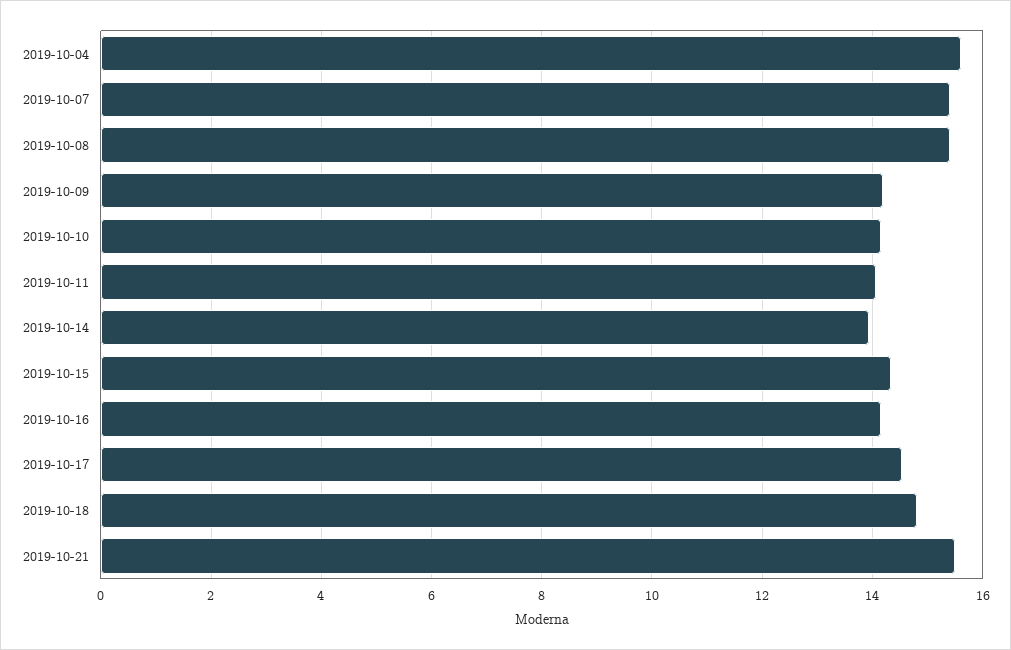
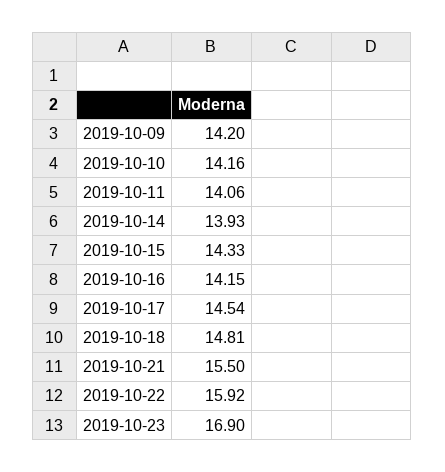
2019-10-04: 15.6 -> none
2019-10-07: 15.4 -> none
2019-10-08: 15.4 -> none
2019-10-22: none -> 15.92
2019-10-23: none -> 16.9

